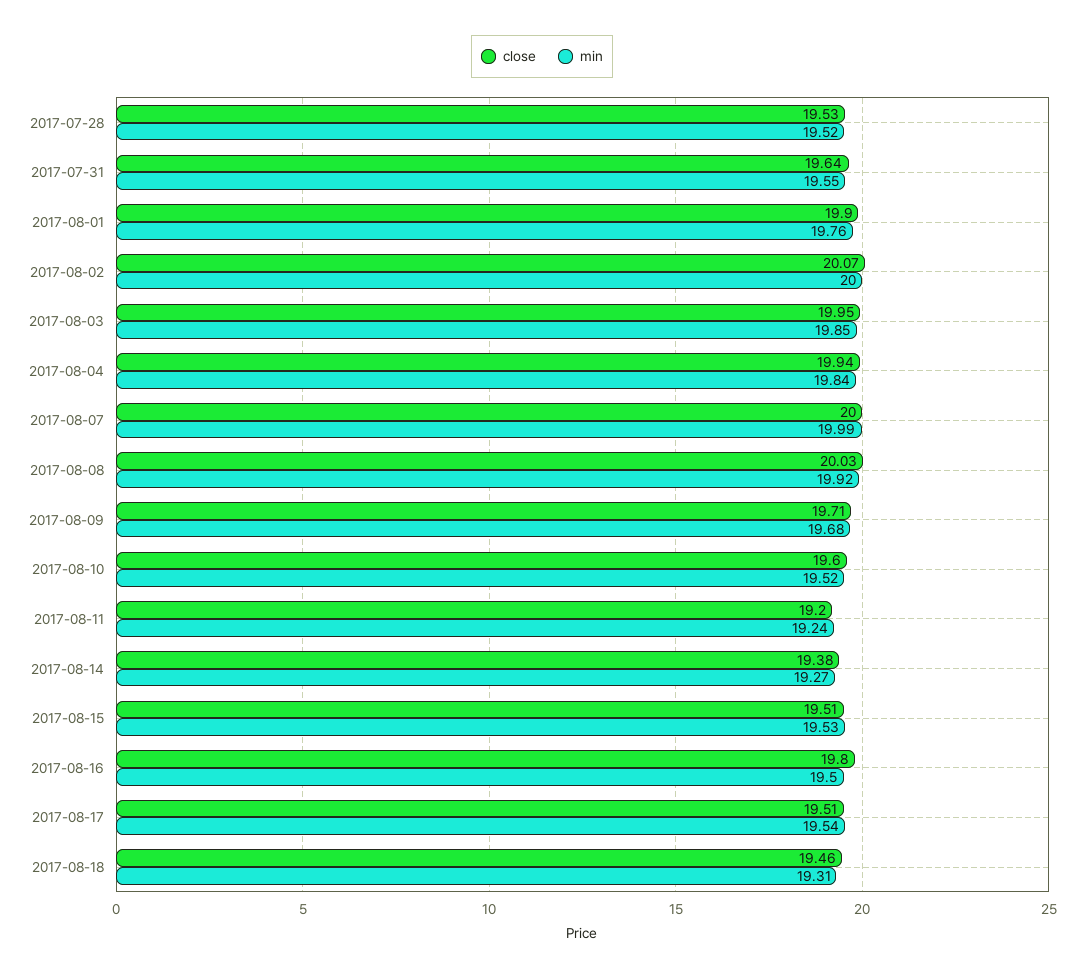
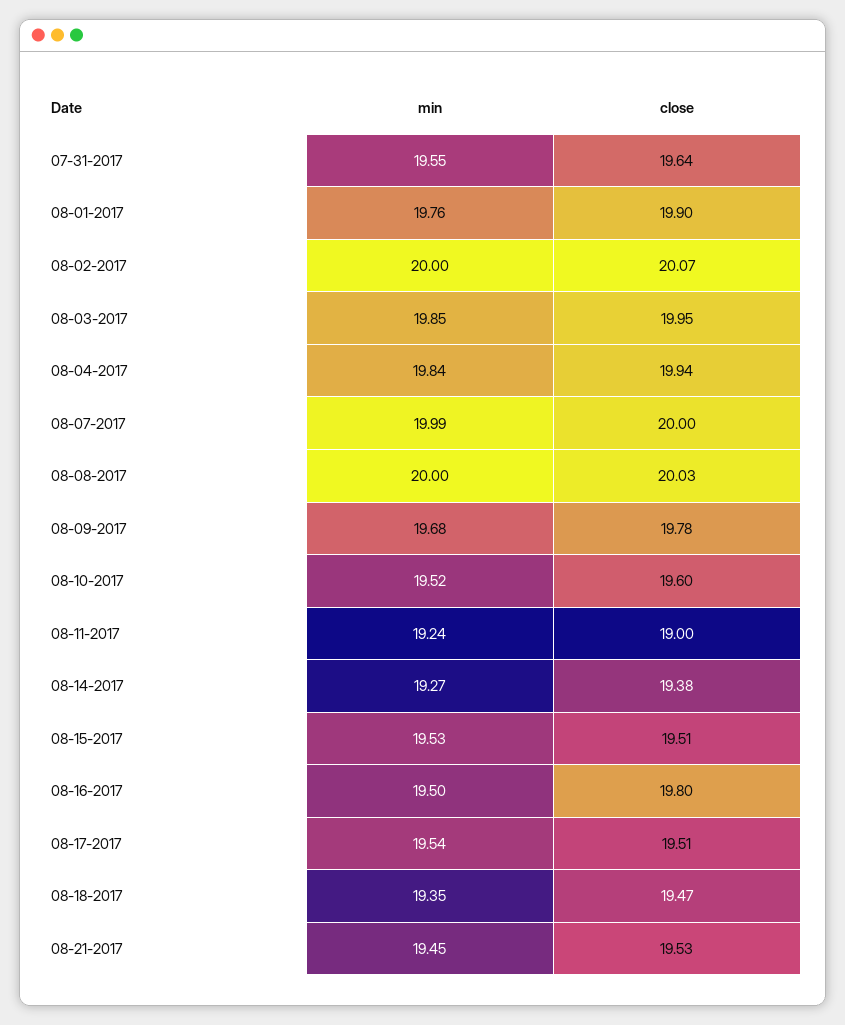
close, 2017-07-28: 19.53 -> none
min, 2017-07-28: 19.52 -> none
min, 2017-08-08: 19.92 -> 20
close, 2017-08-09: 19.71 -> 19.78
close, 2017-08-11: 19.2 -> 19
close, 2017-08-18: 19.46 -> 19.47
min, 2017-08-18: 19.31 -> 19.35
min, 08-21-2017: none -> 19.45
close, 08-21-2017: none -> 19.53

